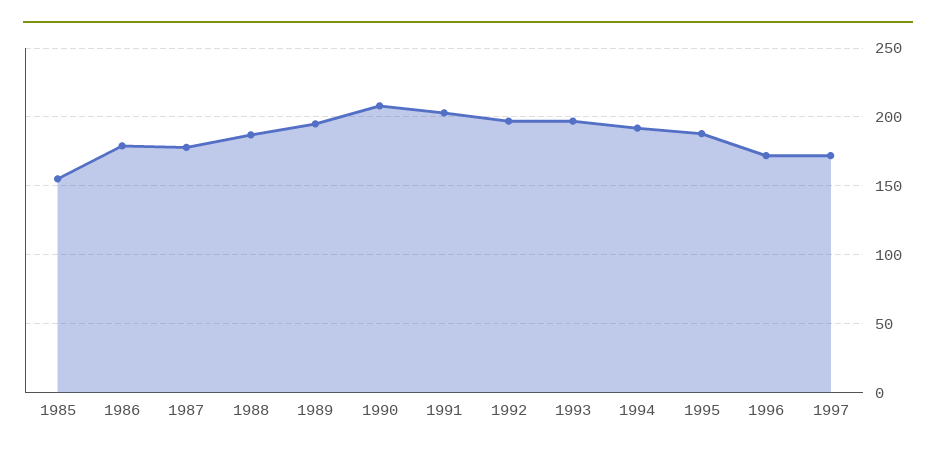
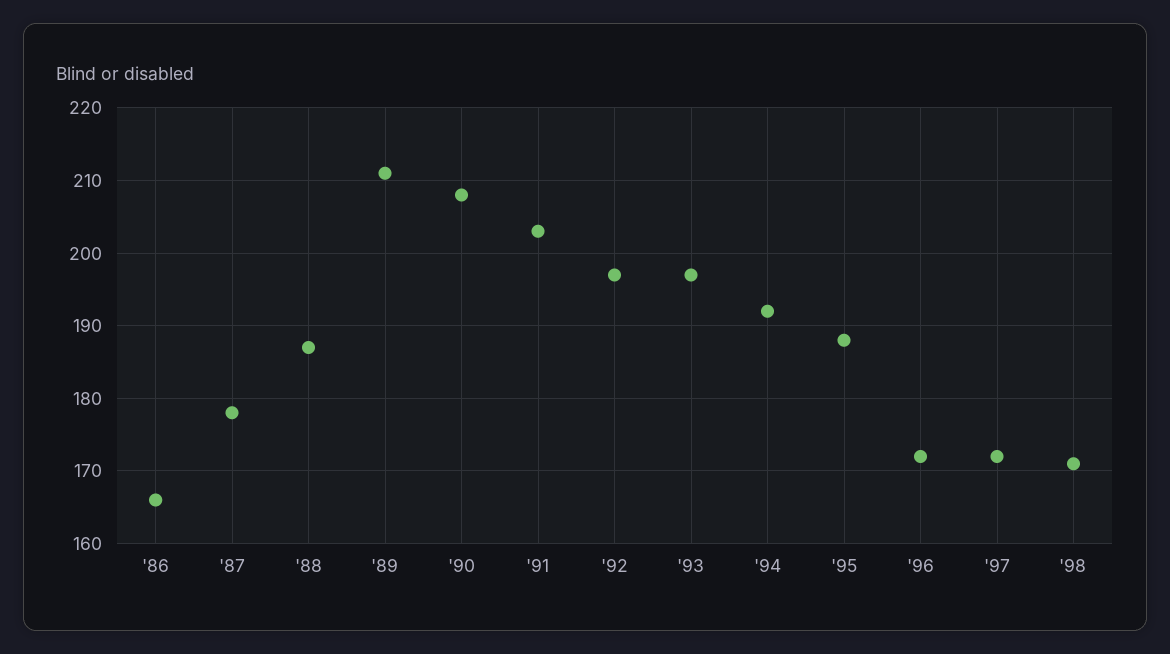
1985: 155 -> none
1986: 180 -> 166
1989: 195 -> 211
'98: none -> 171

